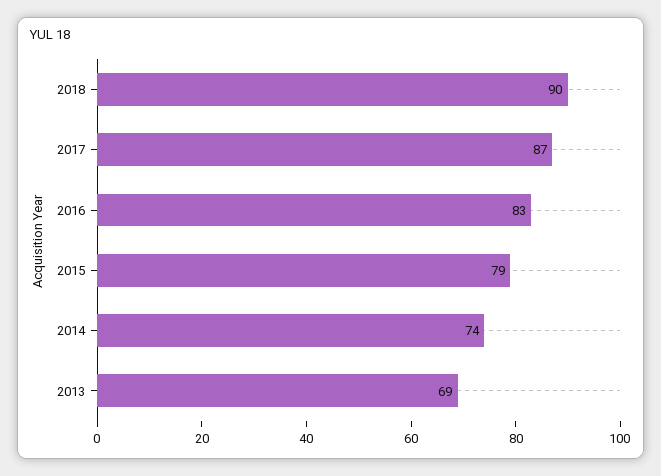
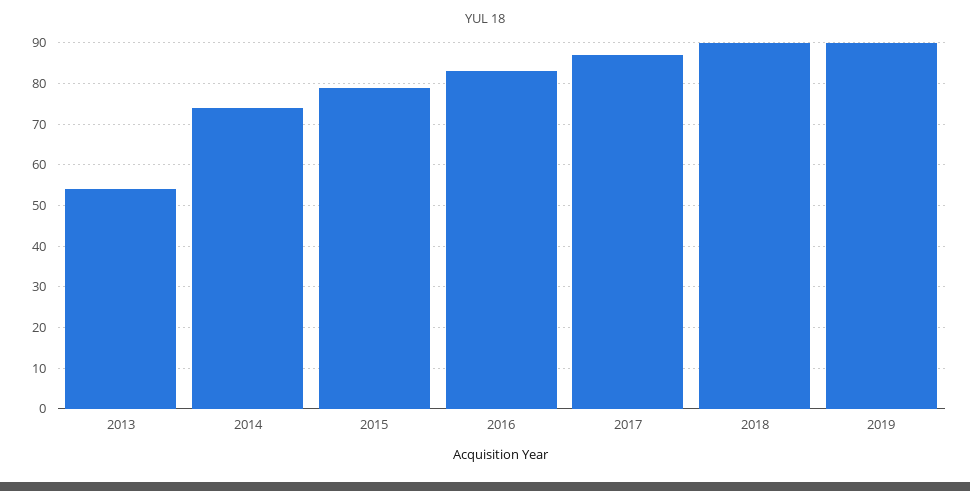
2013: 69 -> 55
2019: none -> 90

